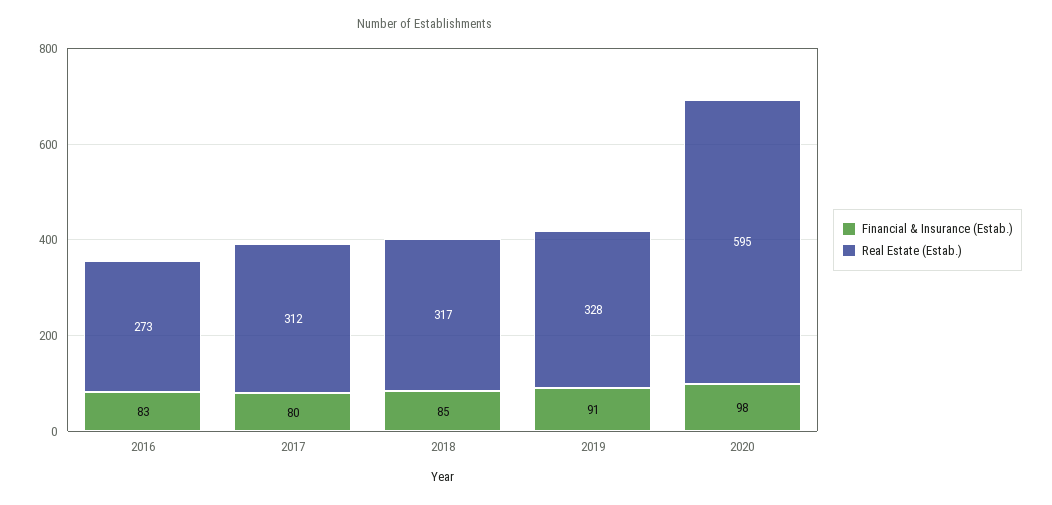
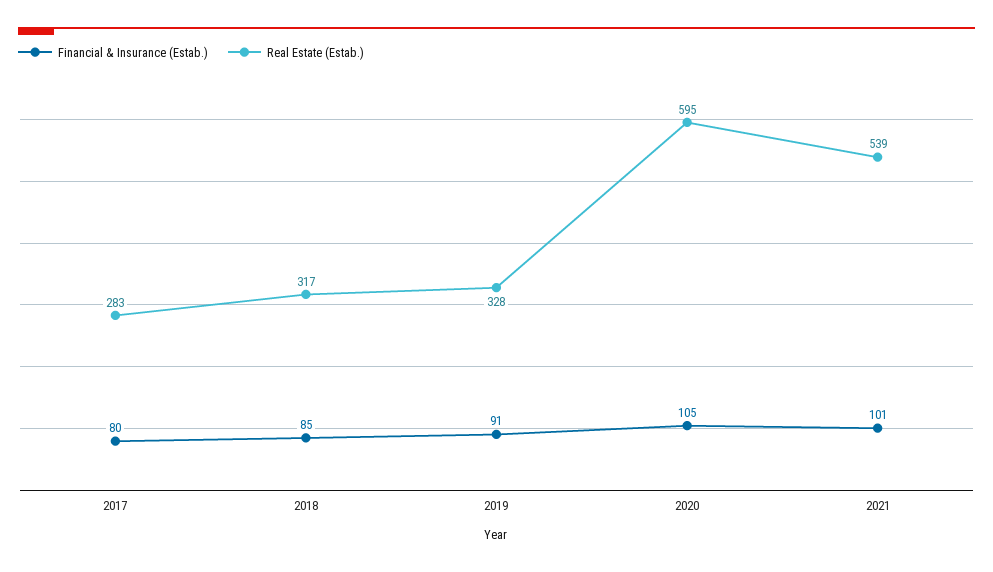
Financial & Insurance (Estab.), 2016: 83 -> none
Real Estate (Estab.), 2016: 273 -> none
Real Estate (Estab.), 2017: 312 -> 283
Financial & Insurance (Estab.), 2020: 98 -> 105
Financial & Insurance (Estab.), 2021: none -> 101
Real Estate (Estab.), 2021: none -> 539

